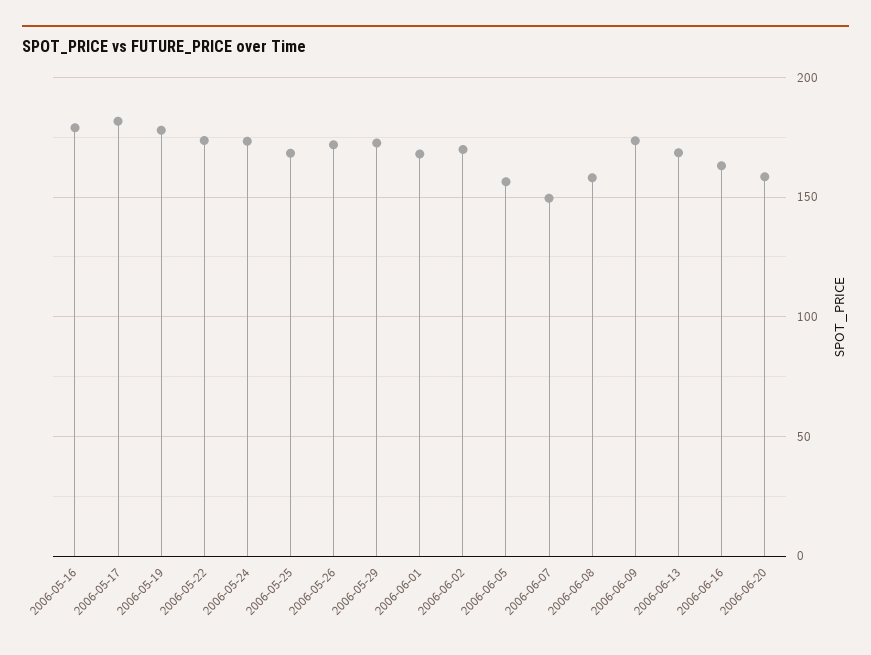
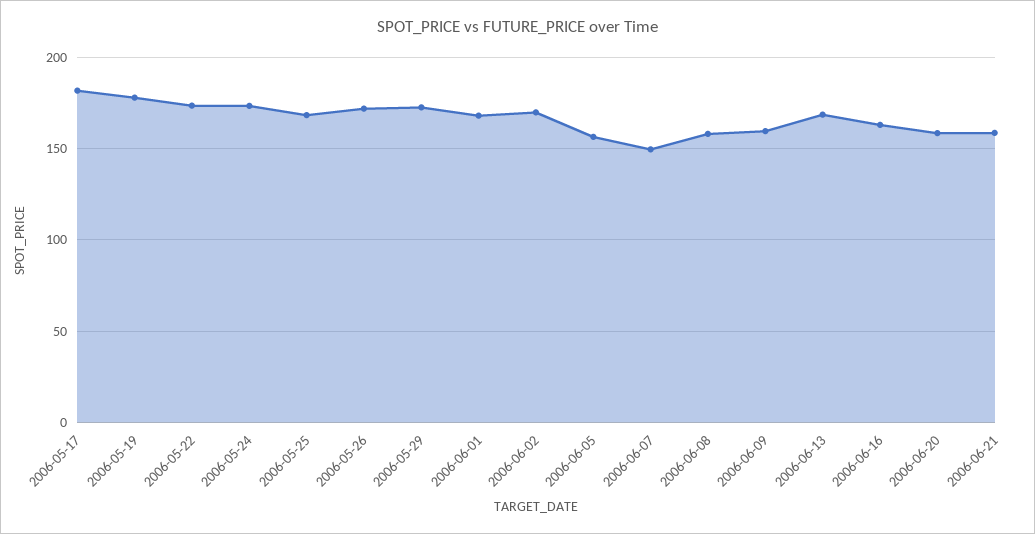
2006-05-16: 180 -> none
2006-06-09: 175 -> 160
2006-06-21: none -> 160

